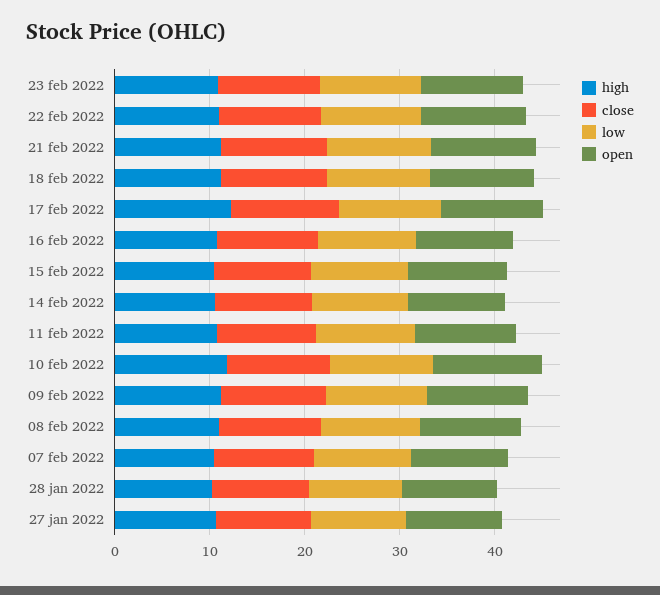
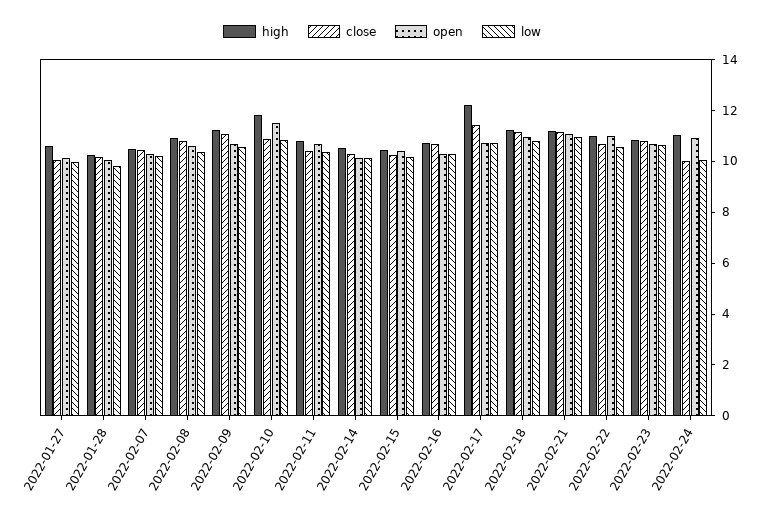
high, 2022-02-24: none -> 11
close, 2022-02-24: none -> 10
open, 2022-02-24: none -> 11
low, 2022-02-24: none -> 10

